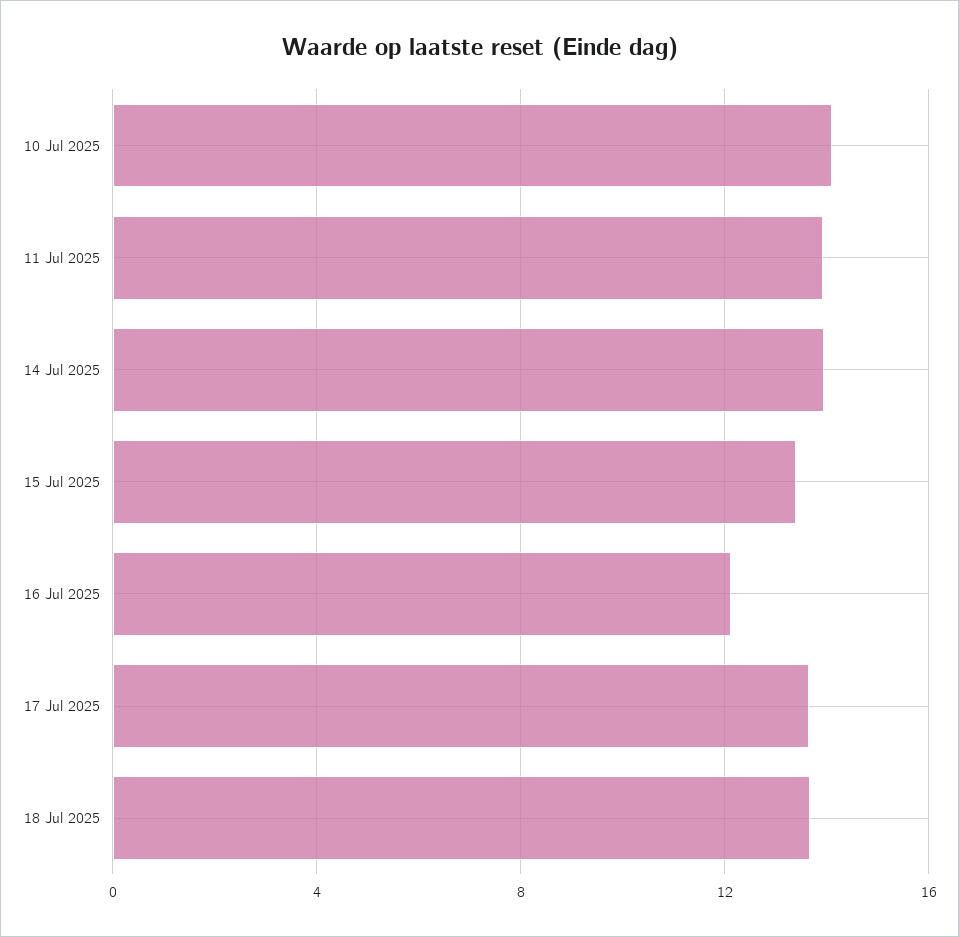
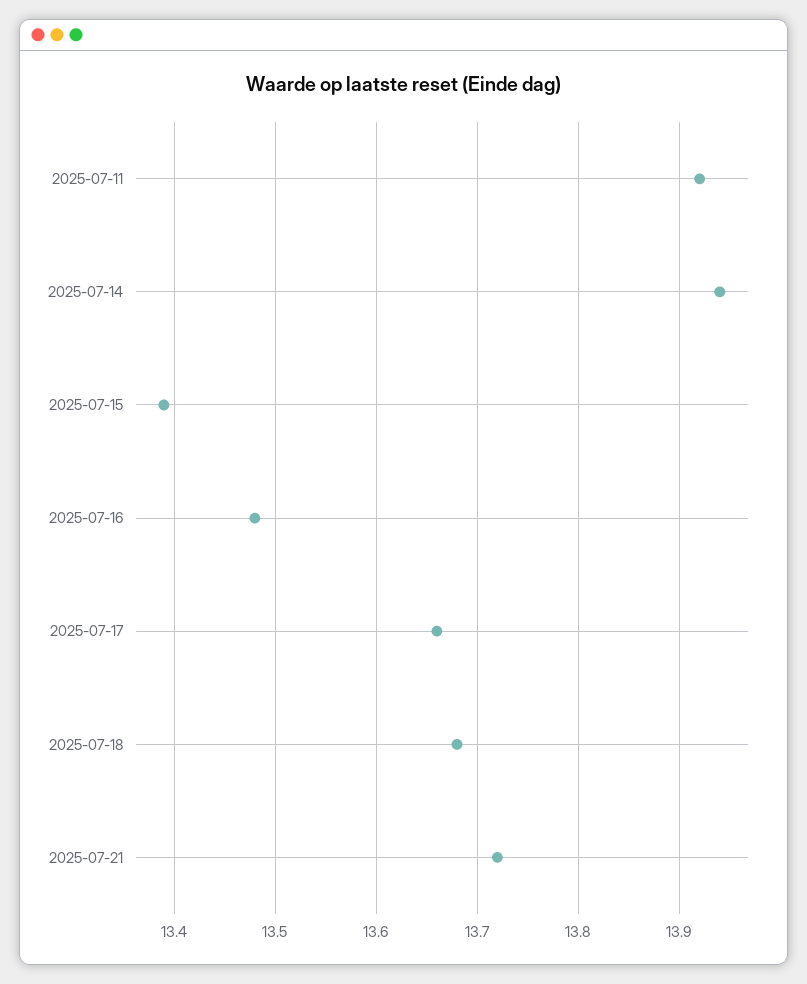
10 Jul 2025: 14 -> none
16 Jul 2025: 12 -> 13.48
2025-07-21: none -> 13.72

